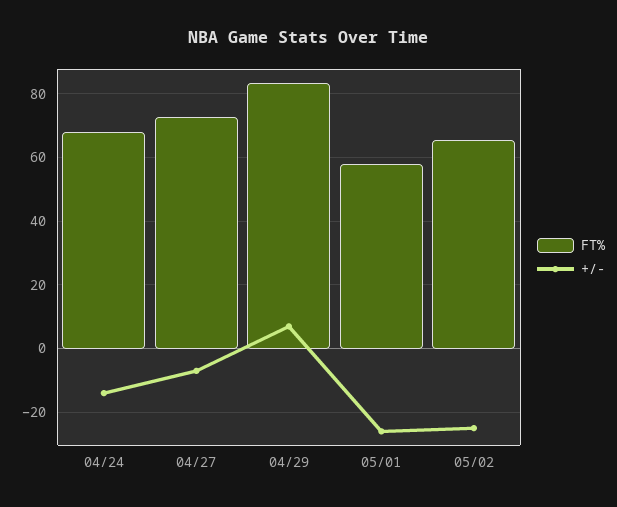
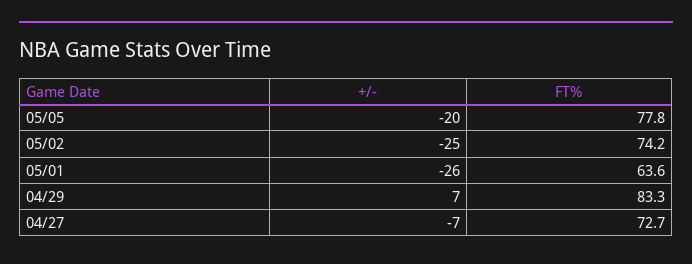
FT%, 04/24: 68 -> none
+/-, 04/24: -14 -> none
FT%, 05/01: 58 -> 63.6
FT%, 05/02: 66 -> 74.2
+/-, 05/05: none -> -20
FT%, 05/05: none -> 77.8

